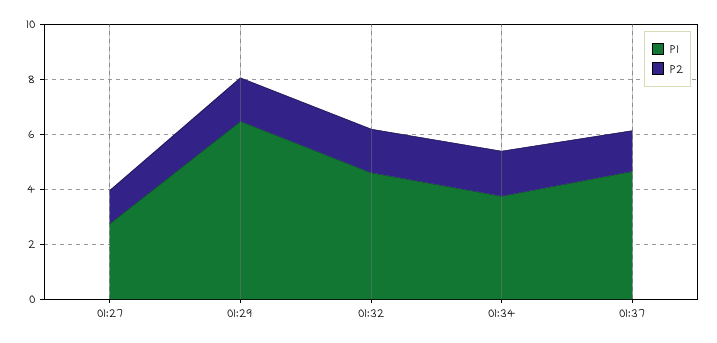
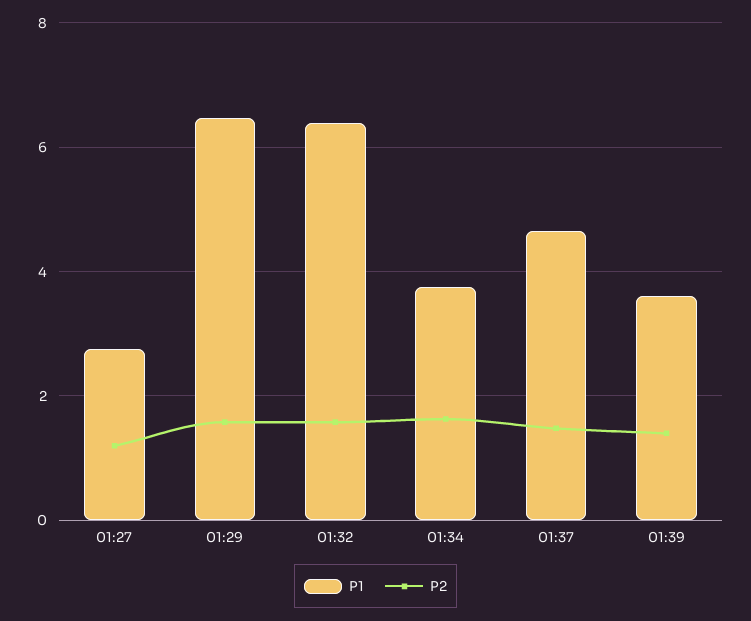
P1, 01:32: 4.5 -> 6.4
P1, 01:39: none -> 3.6
P2, 01:39: none -> 1.4

